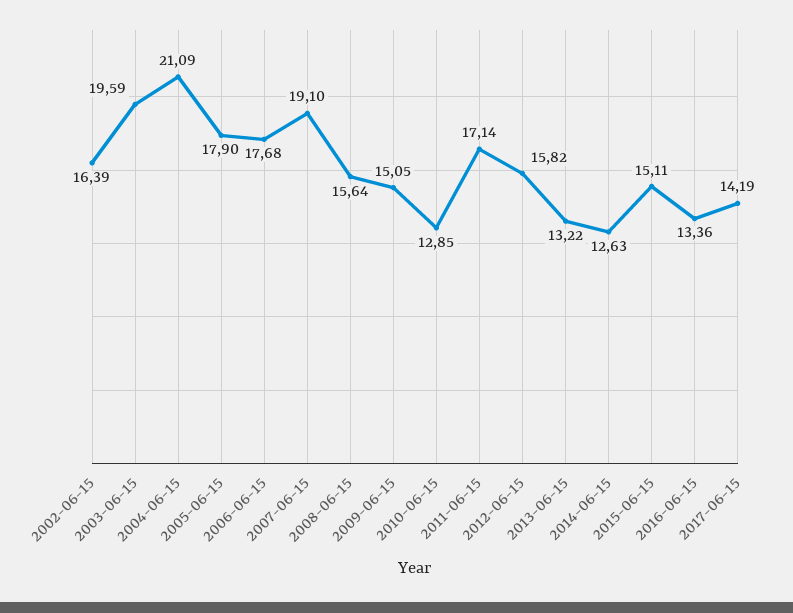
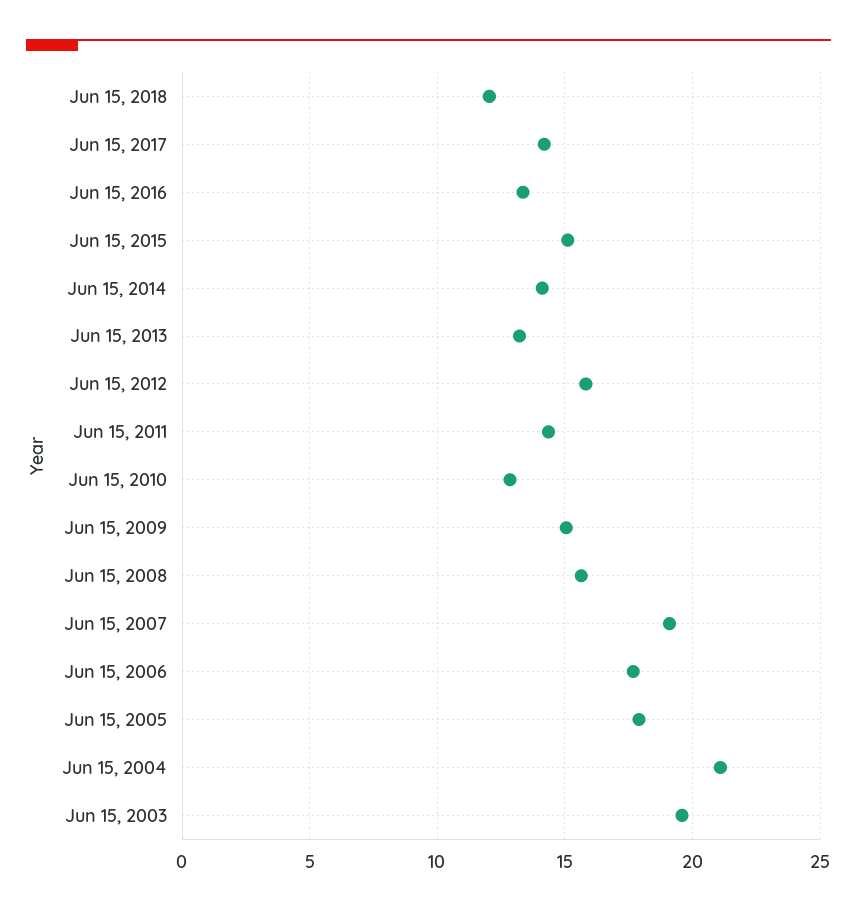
2002-06-15: 16.39 -> none
2011-06-15: 17.14 -> 14.5
2014-06-15: 12.63 -> 14
Jun 15, 2018: none -> 12

